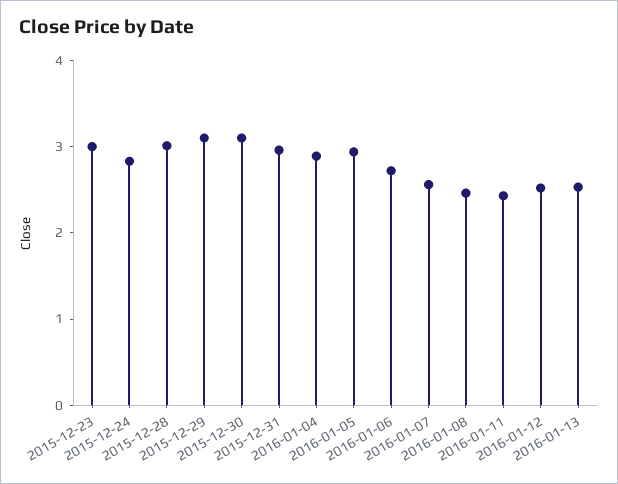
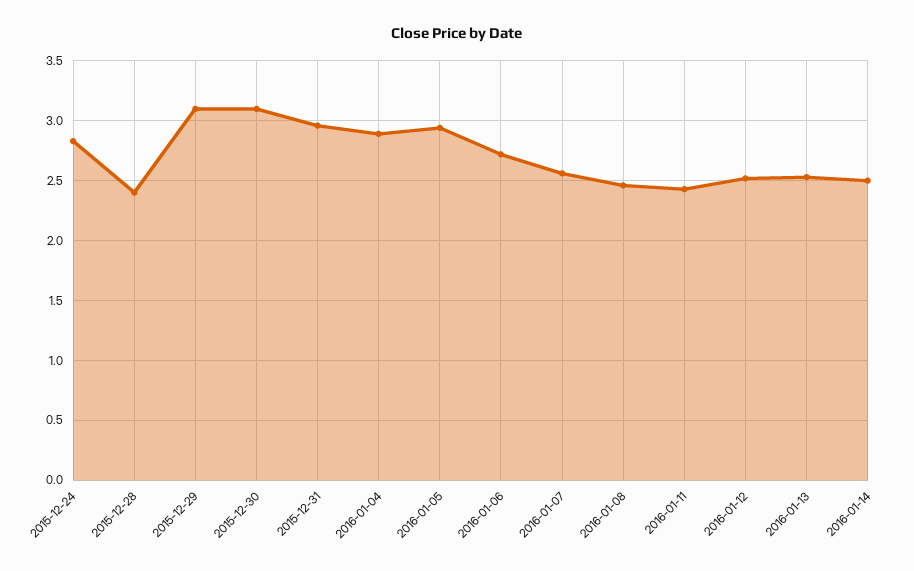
2015-12-23: 3 -> none
2015-12-28: 3 -> 2.4
2016-01-14: none -> 2.5

